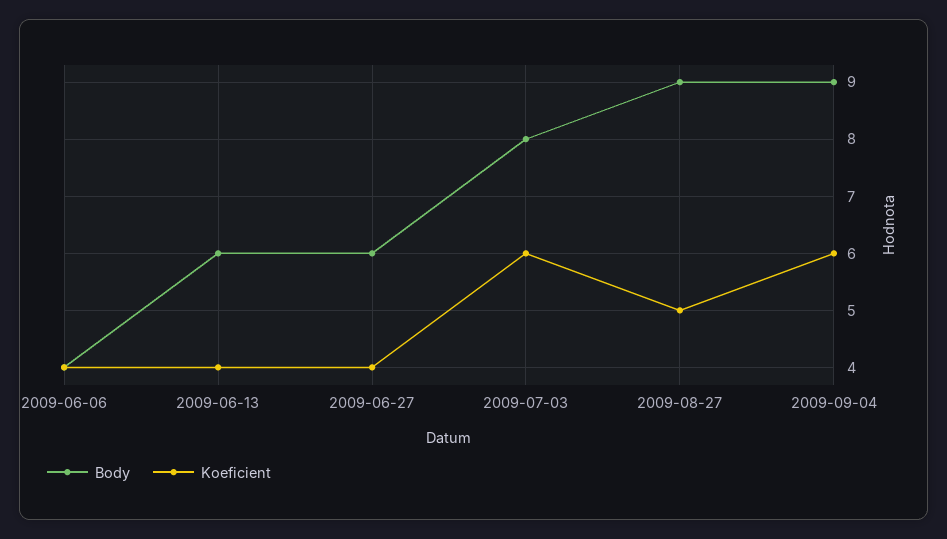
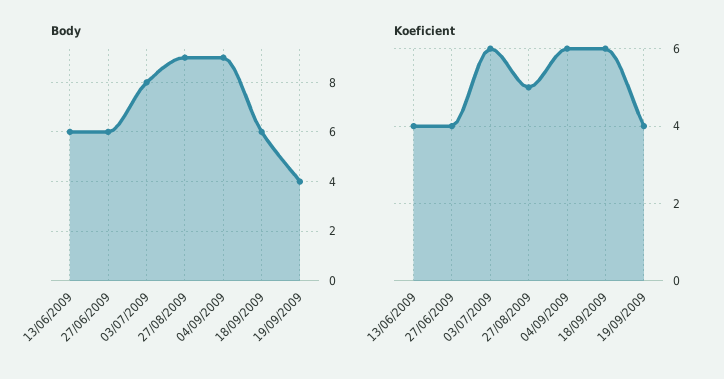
Body, 2009-06-06: 4 -> none
Koeficient, 2009-06-06: 4 -> none
Body, 18/09/2009: none -> 6
Body, 19/09/2009: none -> 4
Koeficient, 18/09/2009: none -> 6
Koeficient, 19/09/2009: none -> 4

